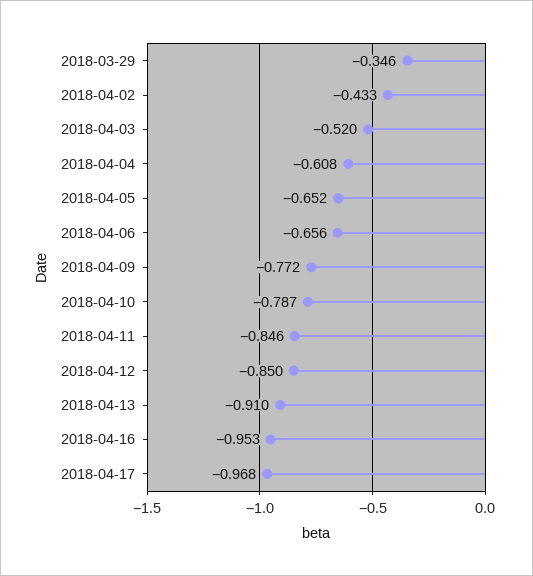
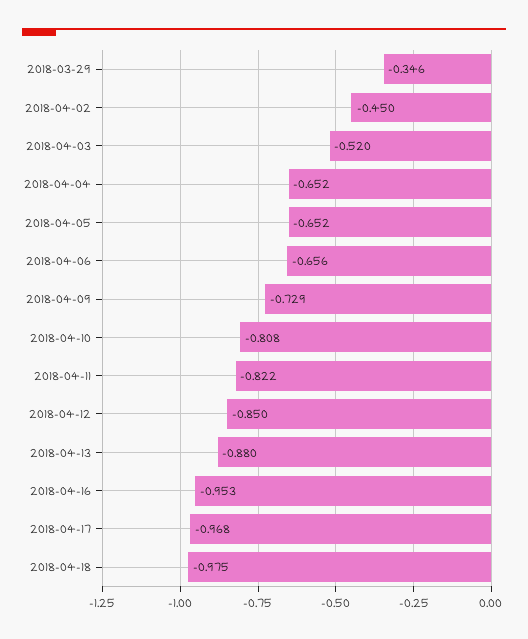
2018-04-02: -0.433 -> -0.45
2018-04-04: -0.608 -> -0.652
2018-04-09: -0.772 -> -0.729
2018-04-10: -0.787 -> -0.808
2018-04-11: -0.846 -> -0.822
2018-04-13: -0.91 -> -0.88
2018-04-18: none -> -0.975

